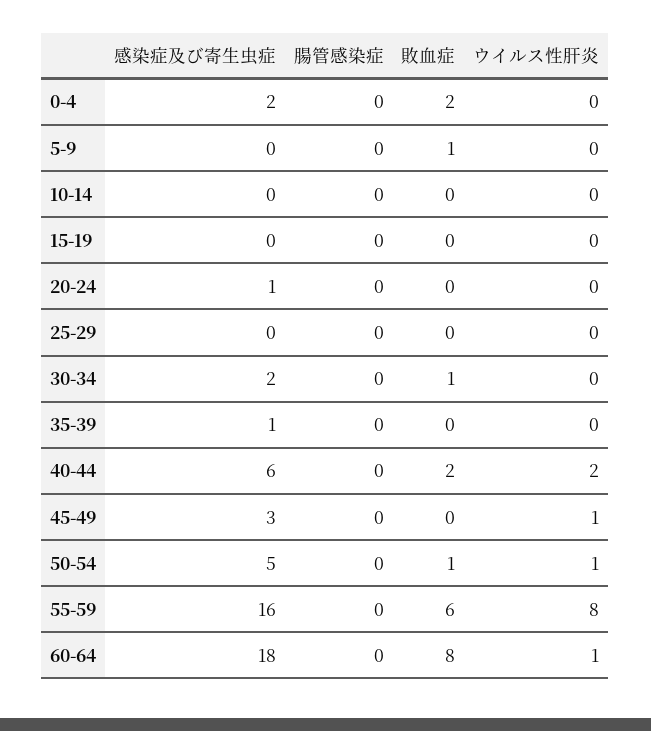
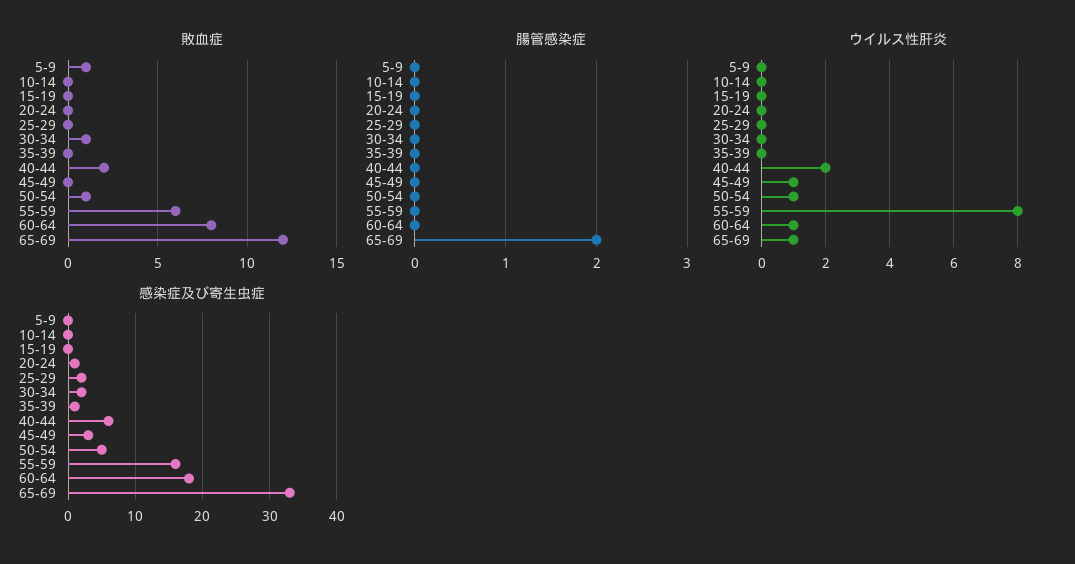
感染症及び寄生虫症, 0-4: 2 -> none
腸管感染症, 0-4: 0 -> none
敗血症, 0-4: 2 -> none
ウイルス性肝炎, 0-4: 0 -> none
感染症及び寄生虫症, 25-29: 0 -> 2
敗血症, 65-69: none -> 12
腸管感染症, 65-69: none -> 2
ウイルス性肝炎, 65-69: none -> 1
感染症及び寄生虫症, 65-69: none -> 33

